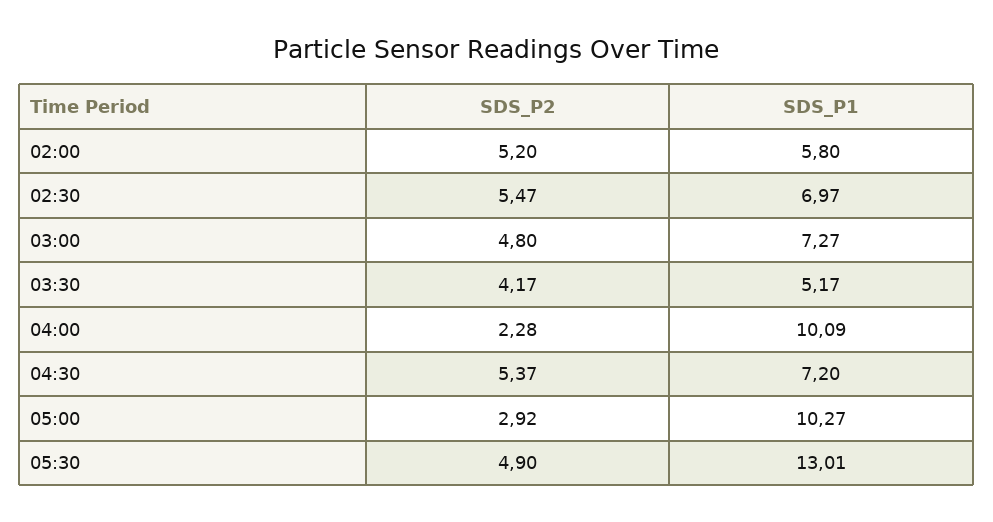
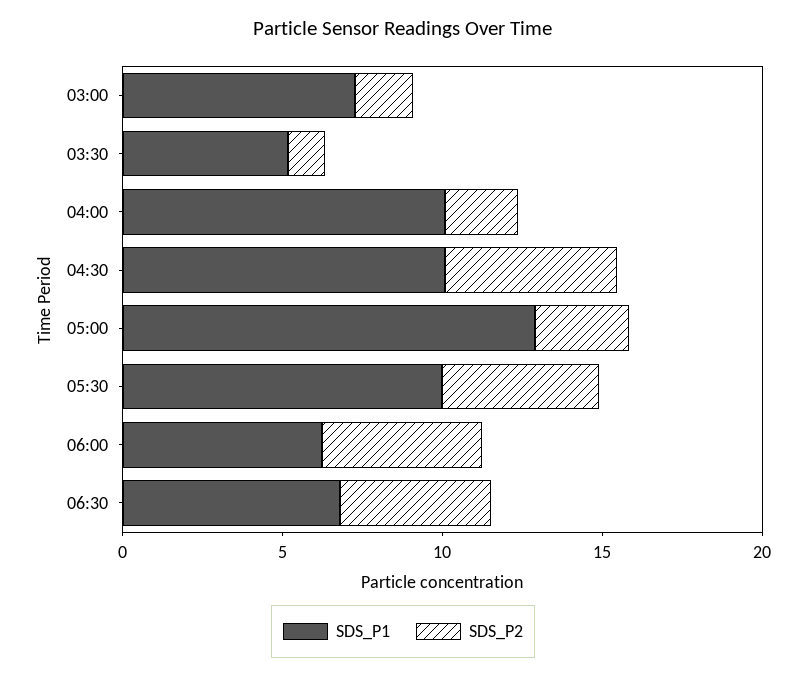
SDS_P2, 02:00: 5.2 -> none
SDS_P1, 02:00: 5.8 -> none
SDS_P2, 02:30: 5.47 -> none
SDS_P1, 02:30: 6.97 -> none
SDS_P2, 03:00: 4.8 -> 2
SDS_P2, 03:30: 4.17 -> 1
SDS_P1, 04:30: 7.2 -> 10
SDS_P1, 05:00: 10.27 -> 13
SDS_P1, 05:30: 13.01 -> 10
SDS_P1, 06:00: none -> 6
SDS_P2, 06:00: none -> 5
SDS_P1, 06:30: none -> 7
SDS_P2, 06:30: none -> 5

